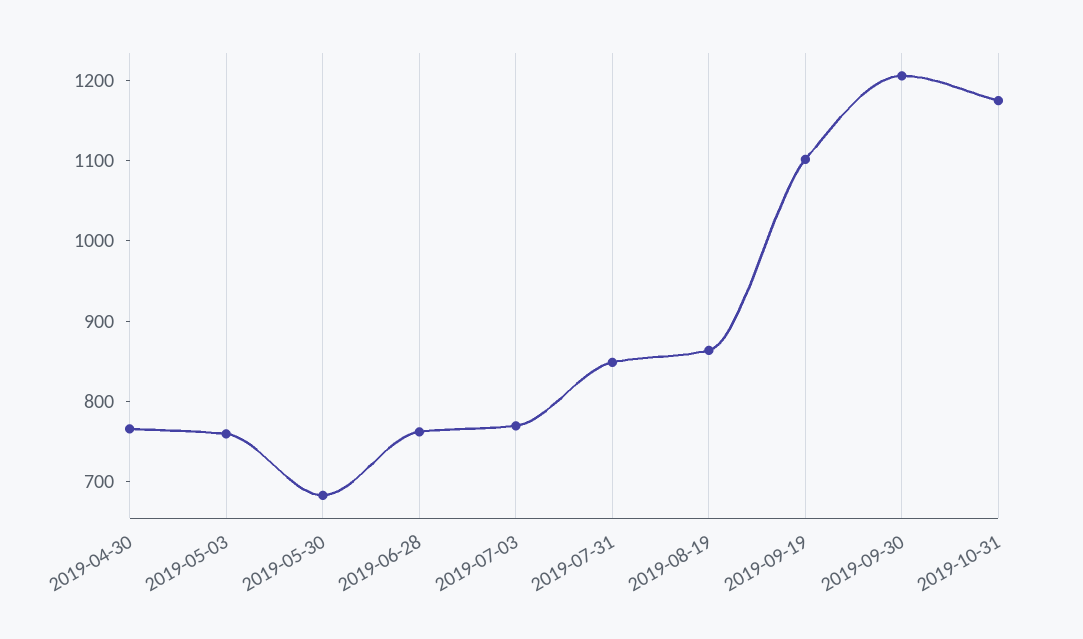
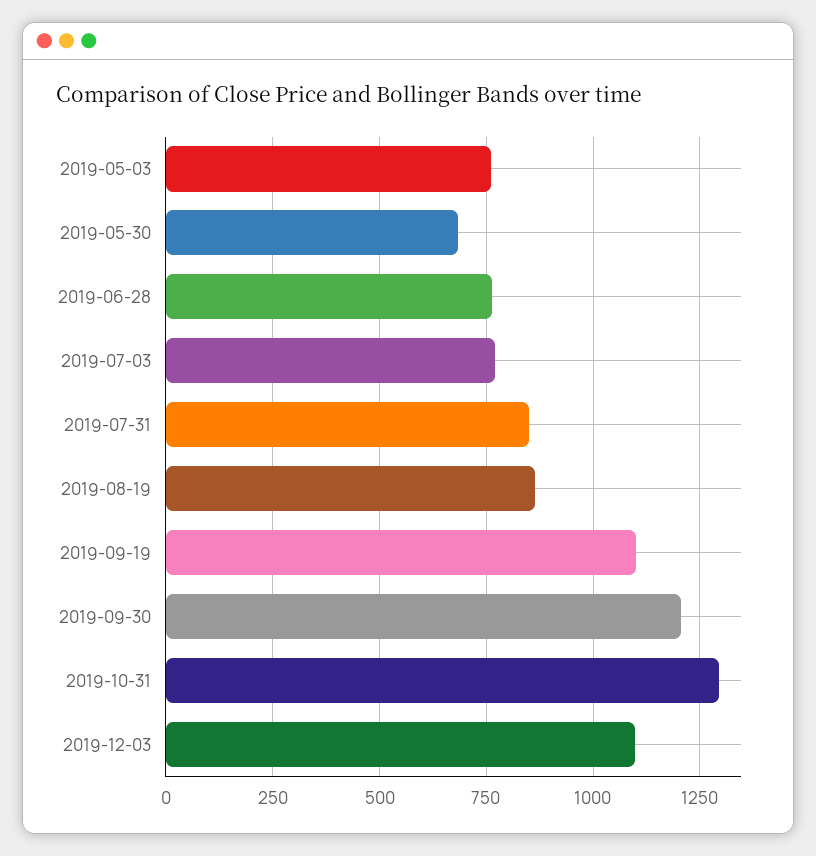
2019-04-30: 760 -> none
2019-10-31: 1180 -> 1300
2019-12-03: none -> 1100

